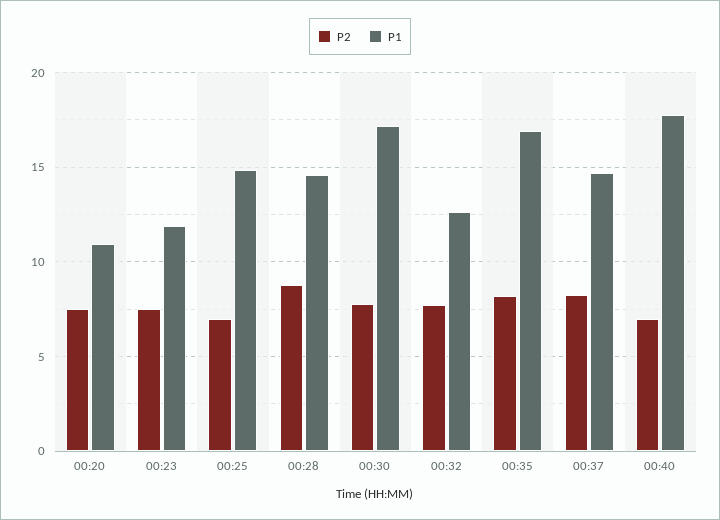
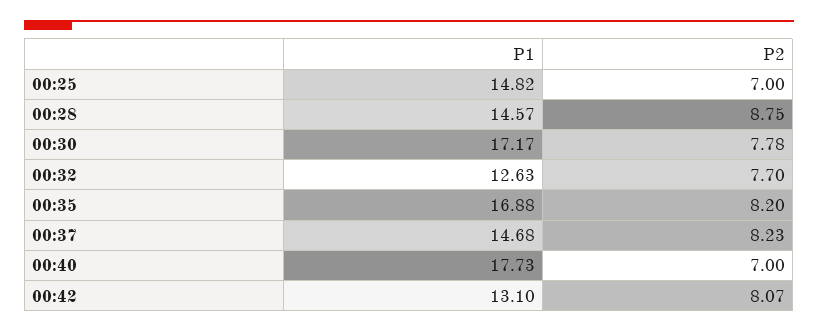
P2, 00:20: 7.5 -> none
P1, 00:20: 11 -> none
P2, 00:23: 7.5 -> none
P1, 00:23: 12 -> none
P1, 00:42: none -> 13.1
P2, 00:42: none -> 8.07

